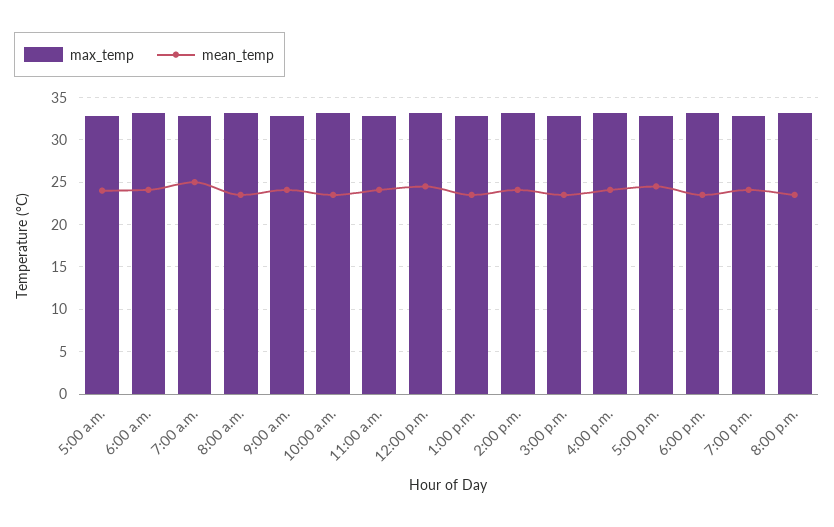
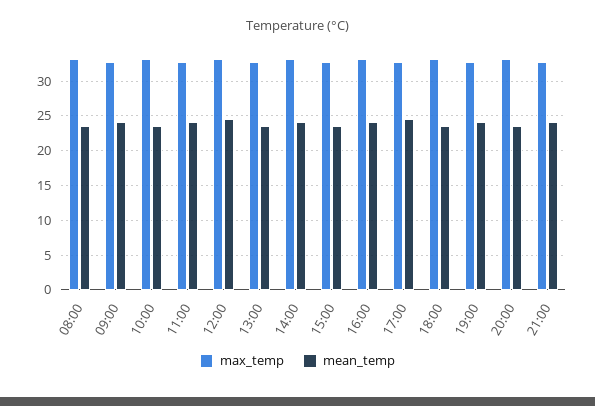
max_temp, 5:00 a.m.: 33 -> none
mean_temp, 5:00 a.m.: 24 -> none
max_temp, 6:00 a.m.: 33 -> none
mean_temp, 6:00 a.m.: 24 -> none
max_temp, 7:00 a.m.: 33 -> none
mean_temp, 7:00 a.m.: 25 -> none
max_temp, 21:00: none -> 33
mean_temp, 21:00: none -> 24

